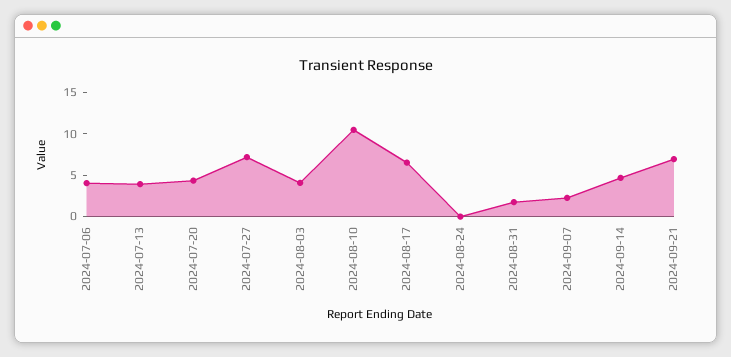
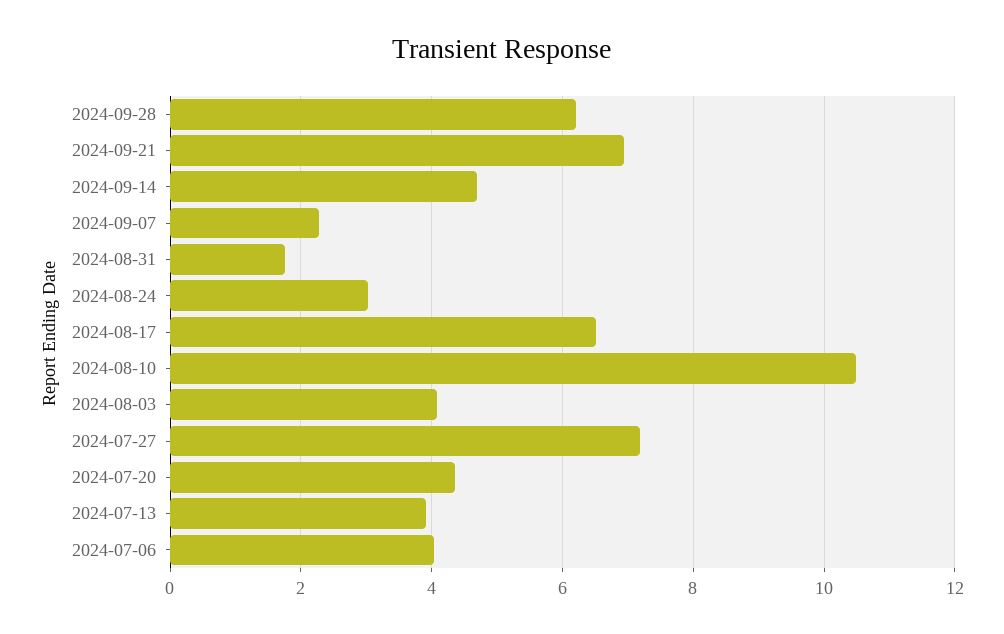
2024-08-24: 0 -> 3
2024-09-28: none -> 6.2

